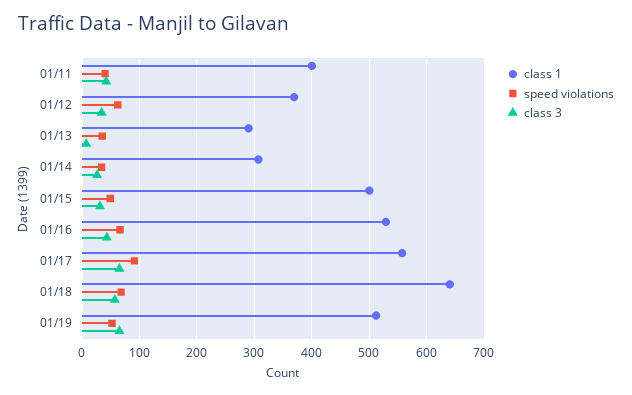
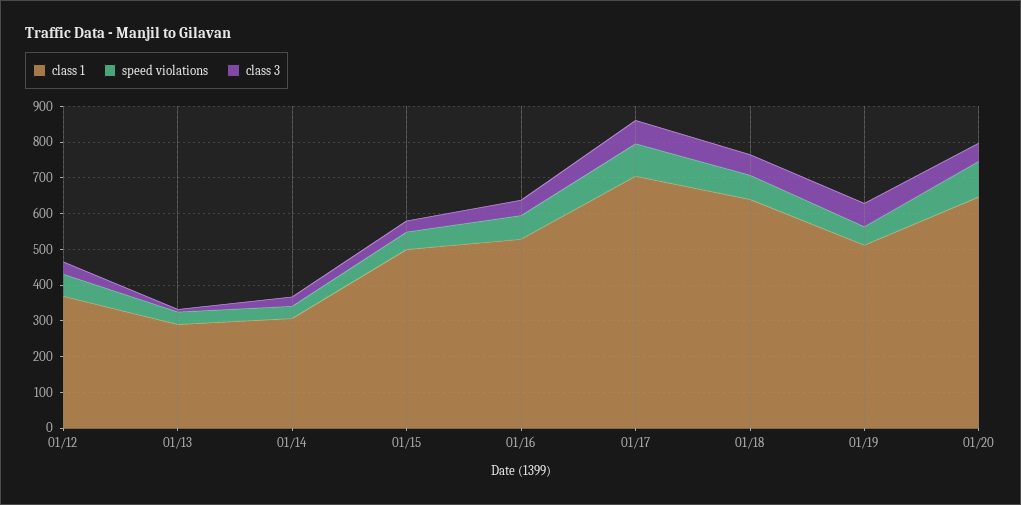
class 1, 01/11: 400 -> none
speed violations, 01/11: 40 -> none
class 3, 01/11: 40 -> none
class 1, 01/17: 560 -> 700
class 1, 01/20: none -> 650
speed violations, 01/20: none -> 100
class 3, 01/20: none -> 50

